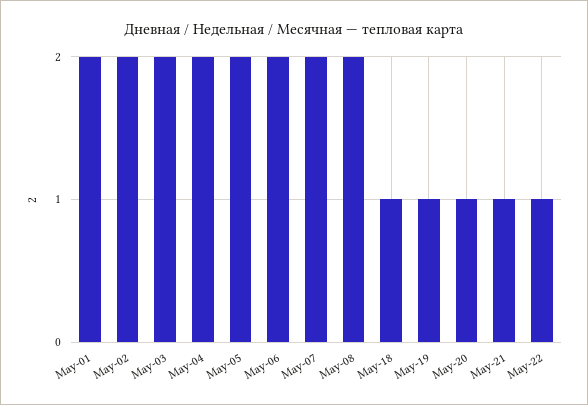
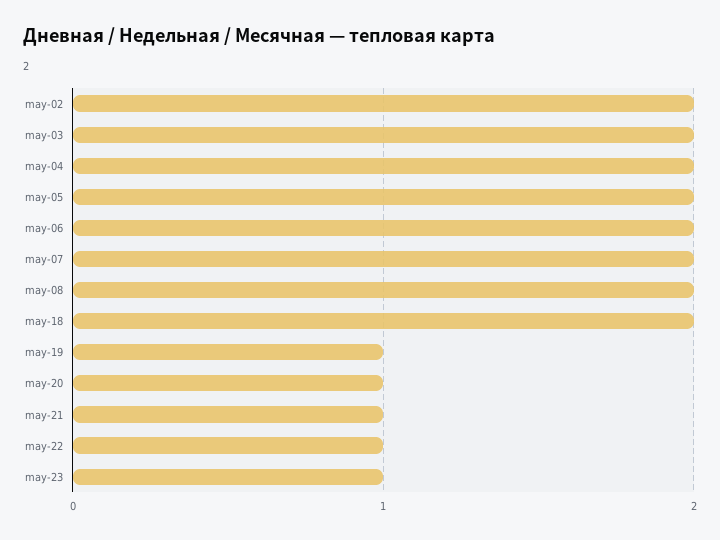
May-01: 2 -> none
May-18: 1 -> 2
may-23: none -> 1

